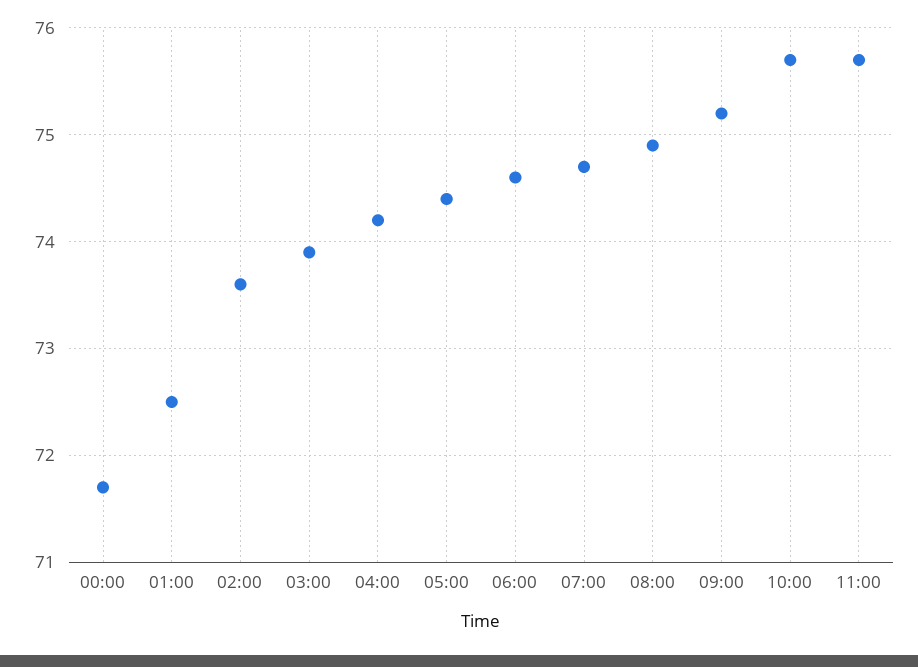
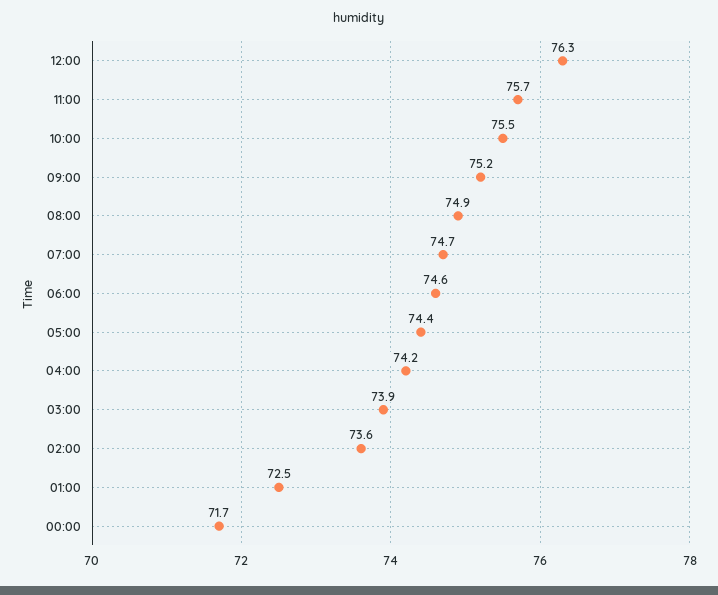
10:00: 75.7 -> 75.5
12:00: none -> 76.3

